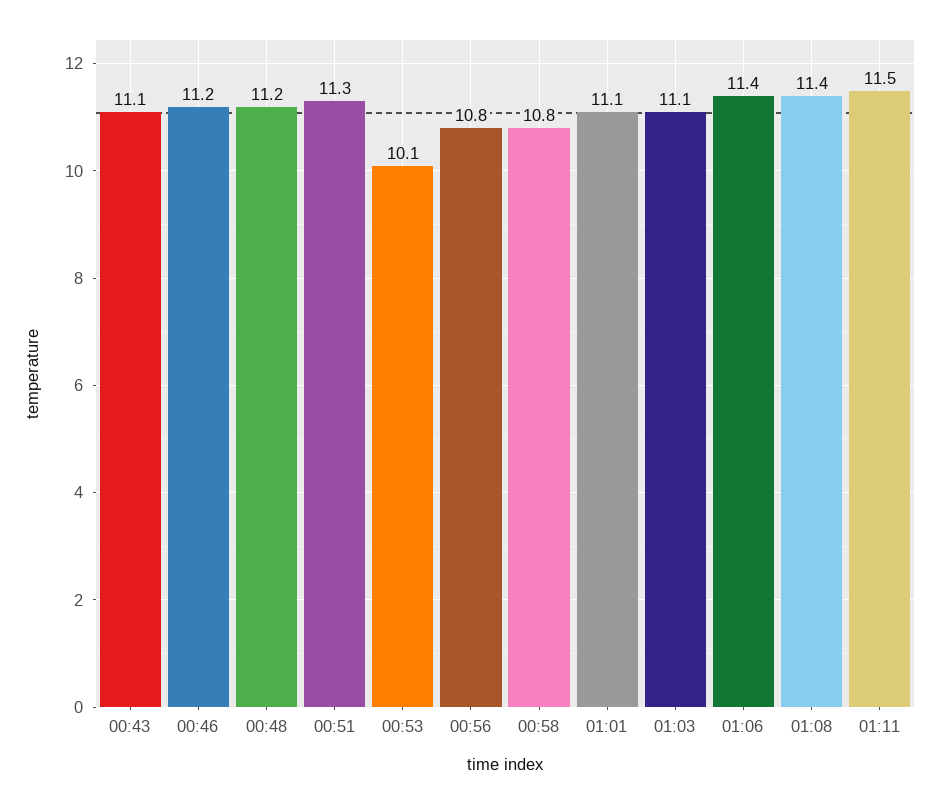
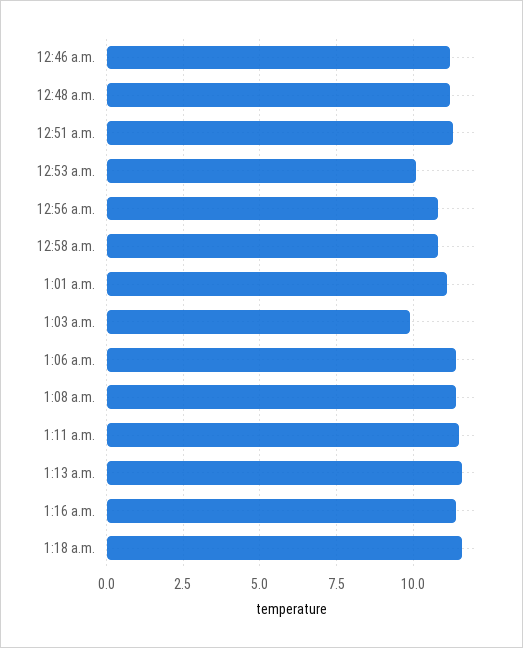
00:43: 11.1 -> none
01:03: 11.1 -> 10
1:13 a.m.: none -> 11.5
1:16 a.m.: none -> 11.5
1:18 a.m.: none -> 11.5

